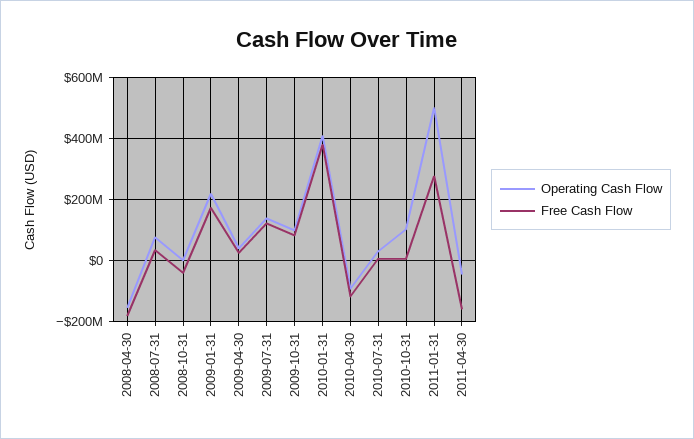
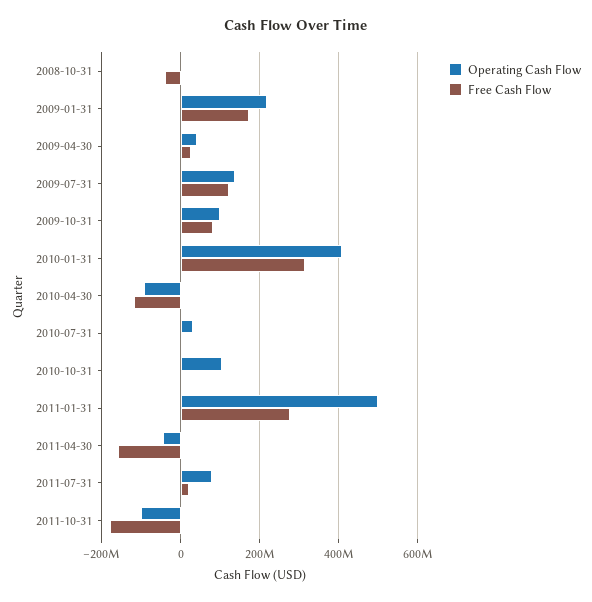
Operating Cash Flow, 2008-04-30: -160000000 -> none
Free Cash Flow, 2008-04-30: -180000000 -> none
Operating Cash Flow, 2008-07-31: 80000000 -> none
Free Cash Flow, 2008-07-31: 40000000 -> none
Free Cash Flow, 2010-01-31: 380000000 -> 320000000
Operating Cash Flow, 2011-07-31: none -> 80000000
Free Cash Flow, 2011-07-31: none -> 20000000
Operating Cash Flow, 2011-10-31: none -> -100000000
Free Cash Flow, 2011-10-31: none -> -180000000

